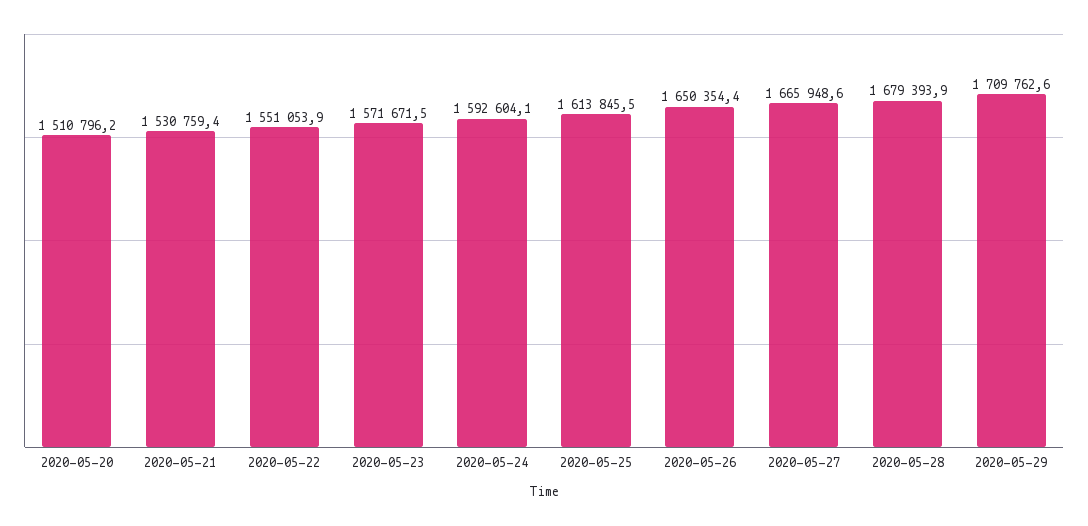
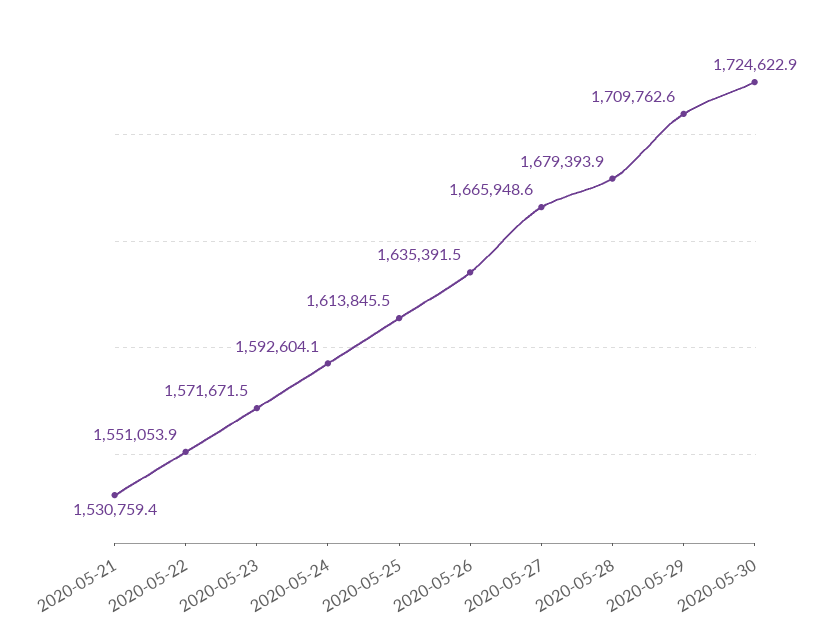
2020-05-20: 1510796.2 -> none
2020-05-26: 1650354.4 -> 1635391.5
2020-05-30: none -> 1724622.9

